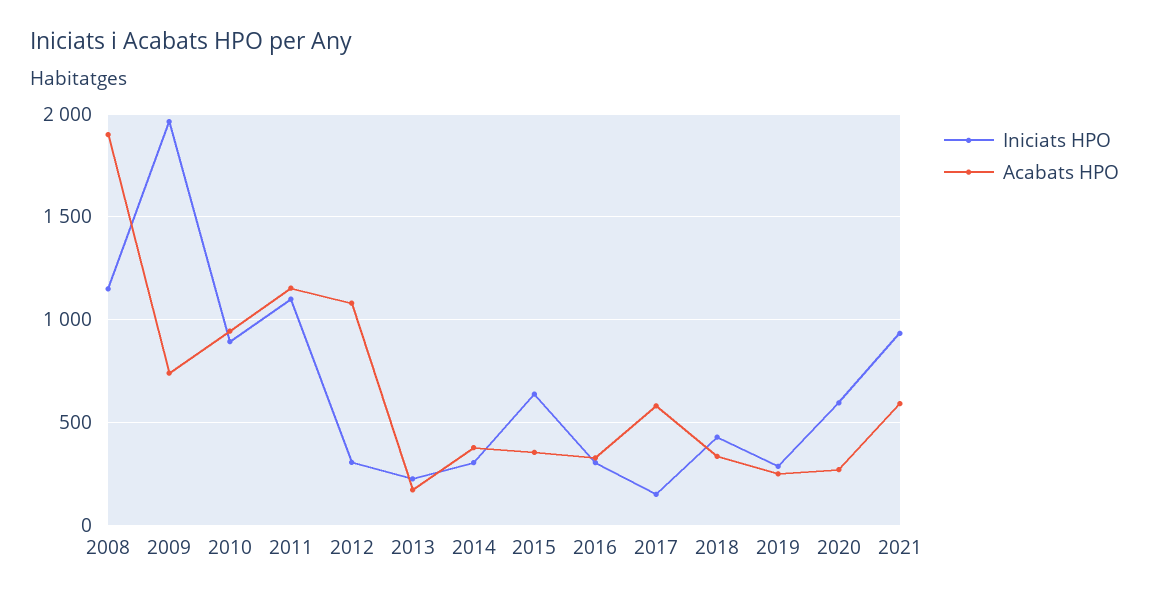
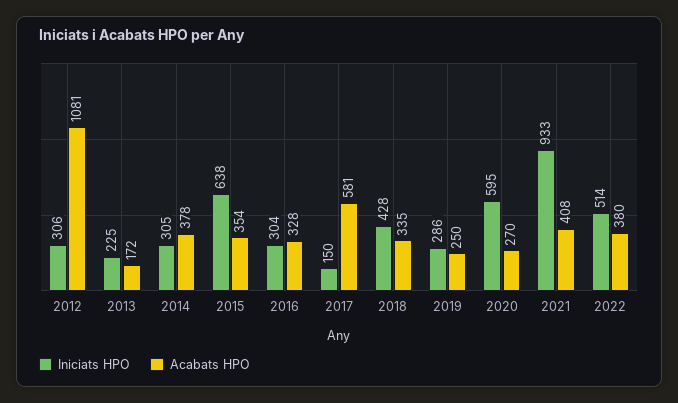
Iniciats HPO, 2008: 1150 -> none
Acabats HPO, 2008: 1900 -> none
Iniciats HPO, 2009: 1950 -> none
Acabats HPO, 2009: 750 -> none
Iniciats HPO, 2010: 900 -> none
Acabats HPO, 2010: 950 -> none
Iniciats HPO, 2011: 1100 -> none
Acabats HPO, 2011: 1150 -> none
Acabats HPO, 2021: 600 -> 408
Iniciats HPO, 2022: none -> 514
Acabats HPO, 2022: none -> 380

